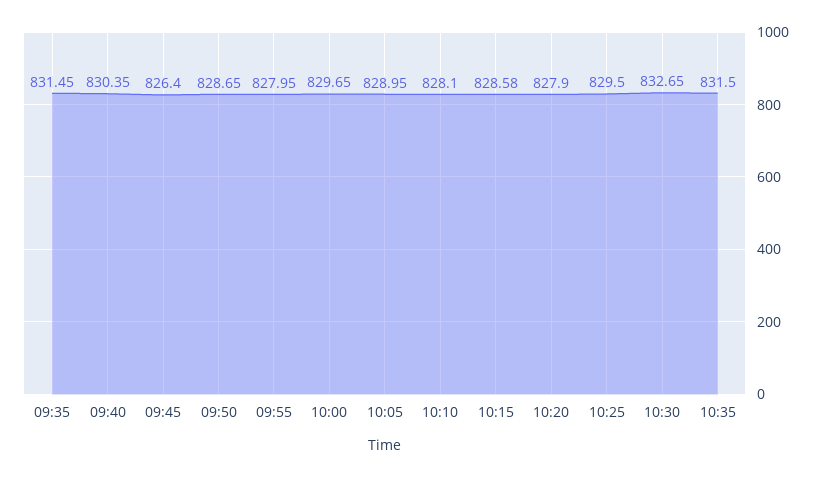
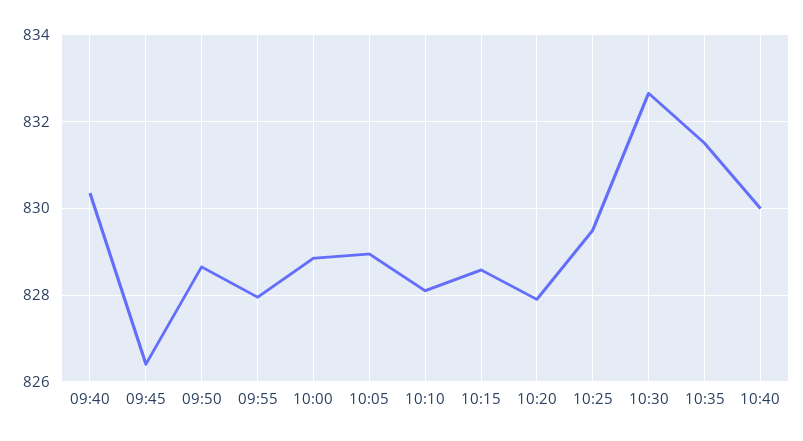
09:35: 831.45 -> none
10:00: 829.65 -> 828.8
10:40: none -> 830

